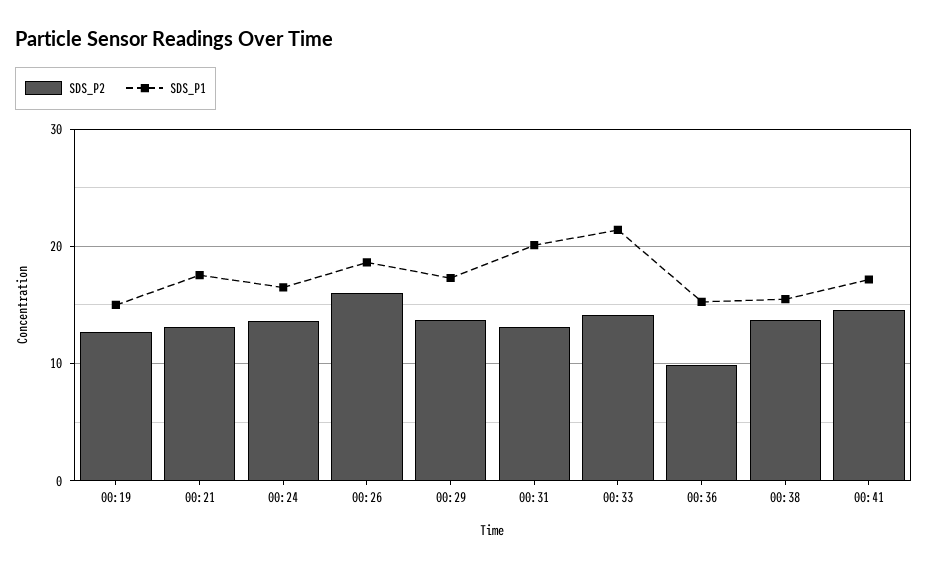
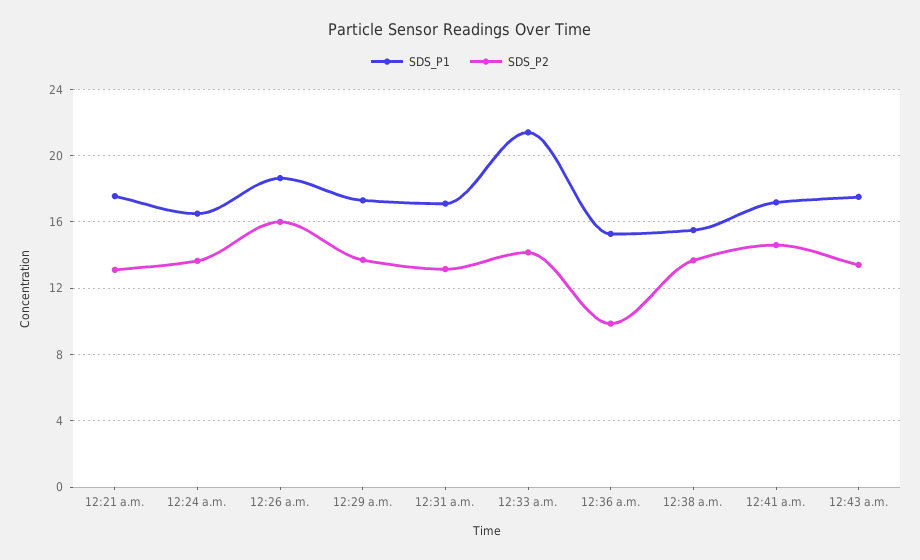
SDS_P2, 00:19: 13 -> none
SDS_P1, 00:19: 15 -> none
SDS_P1, 00:31: 20 -> 17
SDS_P1, 12:43 a.m.: none -> 17.5
SDS_P2, 12:43 a.m.: none -> 13.5

